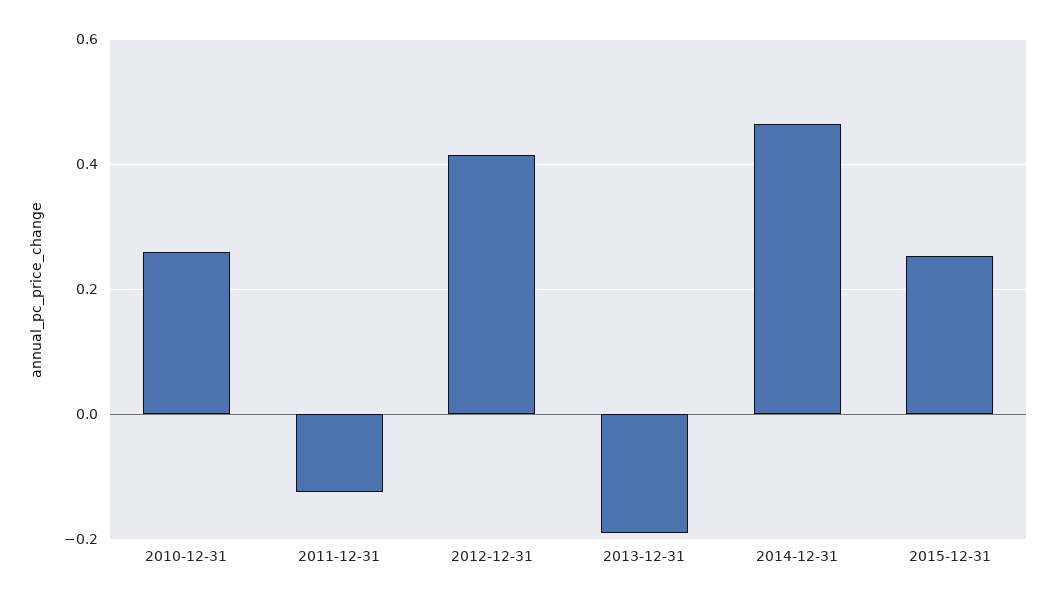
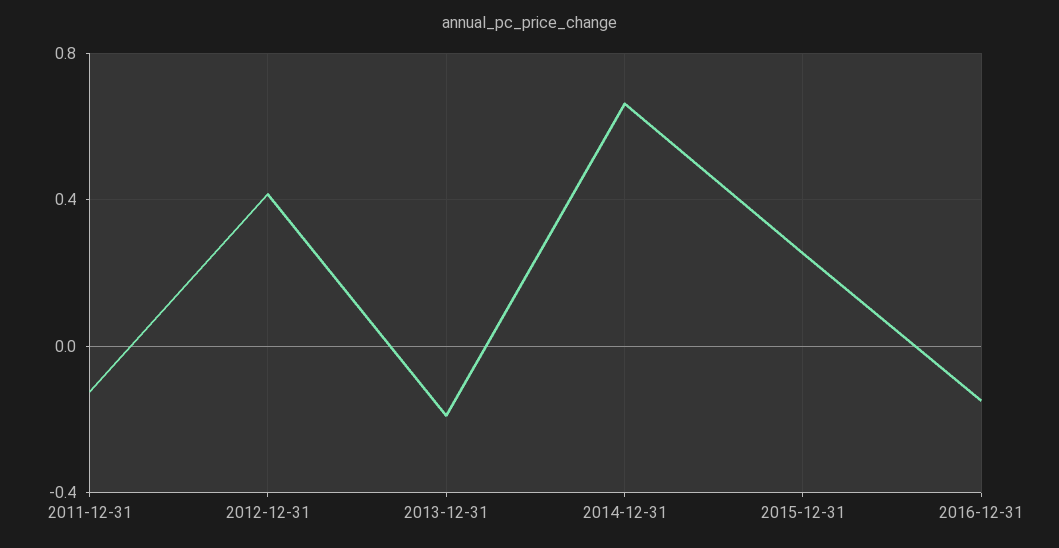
2010-12-31: 0.26 -> none
2014-12-31: 0.46 -> 0.65
2016-12-31: none -> -0.15

